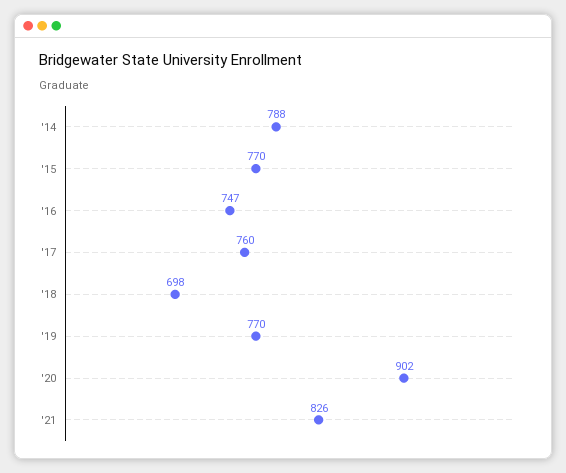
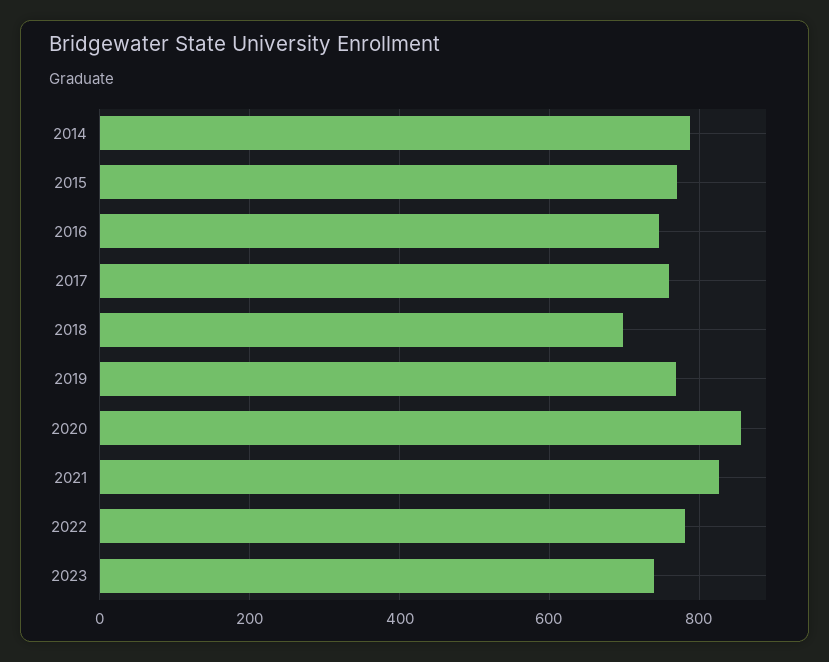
'20: 902 -> 860
2022: none -> 780
2023: none -> 740

